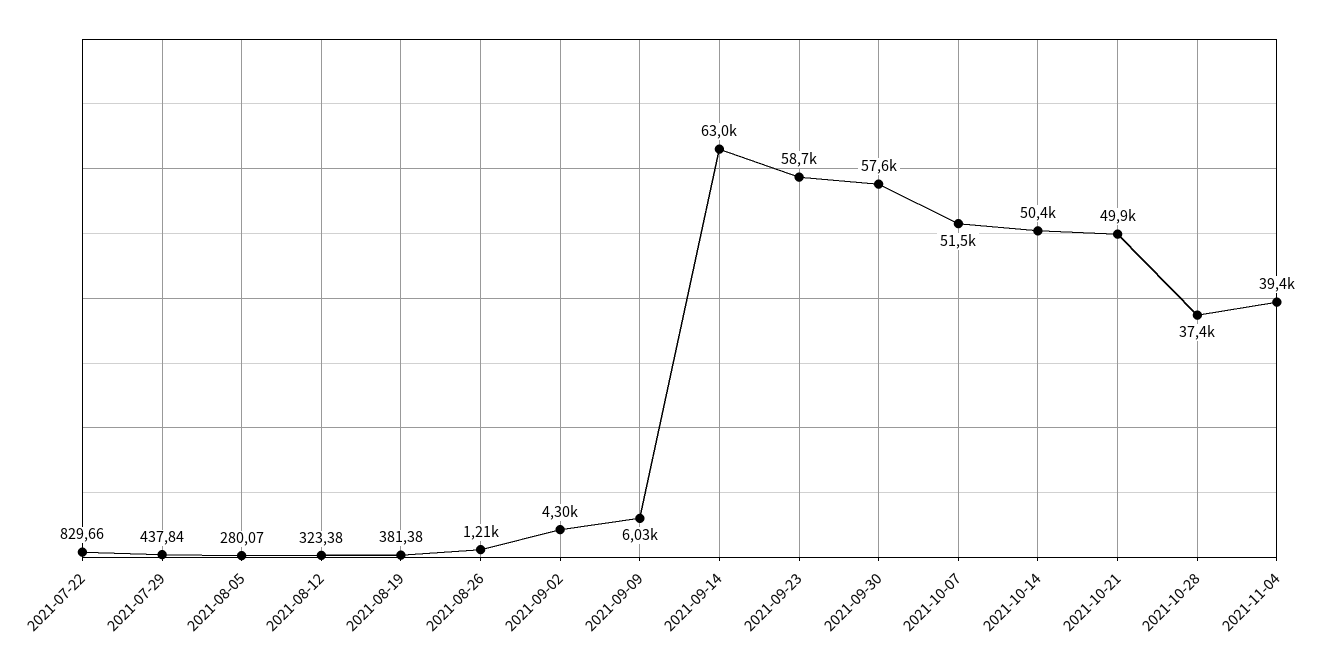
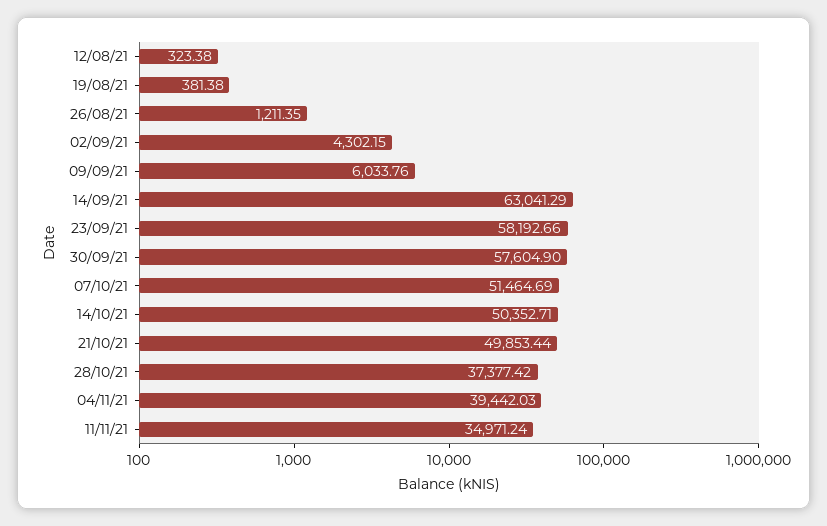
2021-07-22: 829.66 -> none
2021-07-29: 437.84 -> none
2021-08-05: 280.07 -> none
2021-09-23: 58700 -> 58192.66
11/11/21: none -> 34971.24

